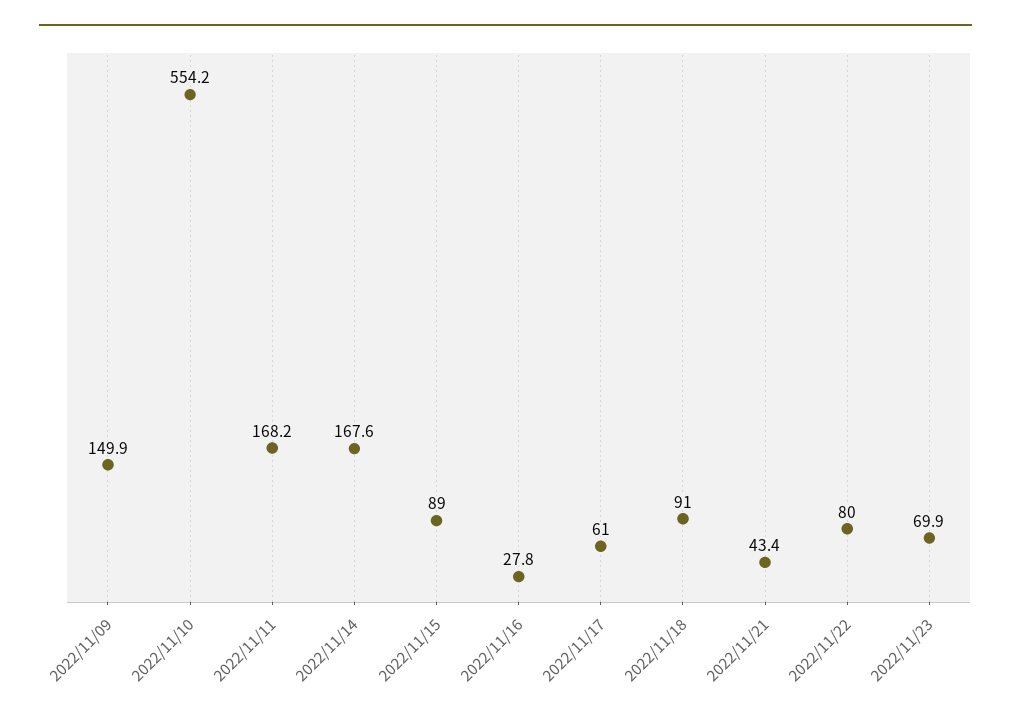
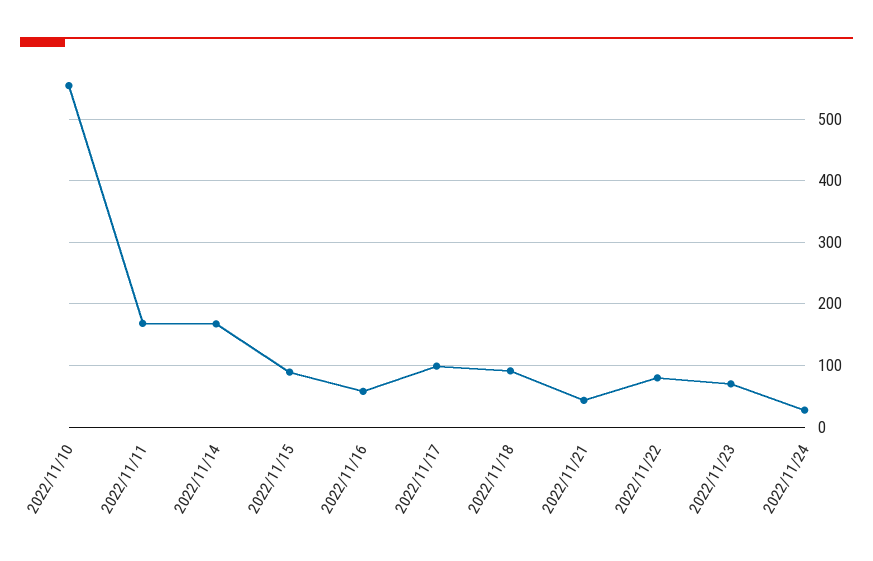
2022/11/09: 149.9 -> none
2022/11/16: 27.8 -> 60
2022/11/17: 61 -> 100
2022/11/24: none -> 30

